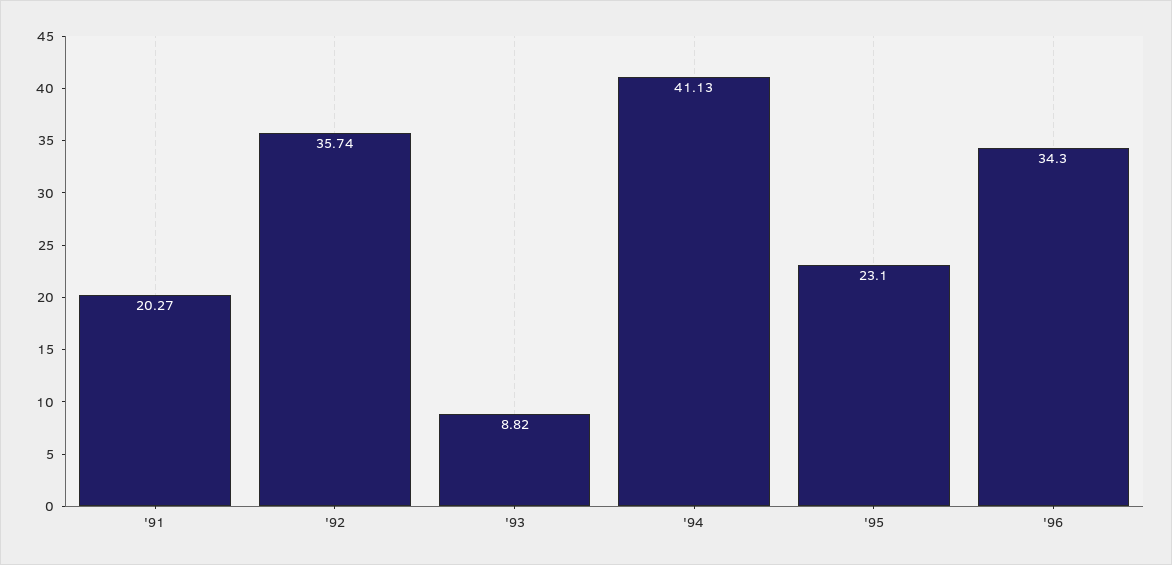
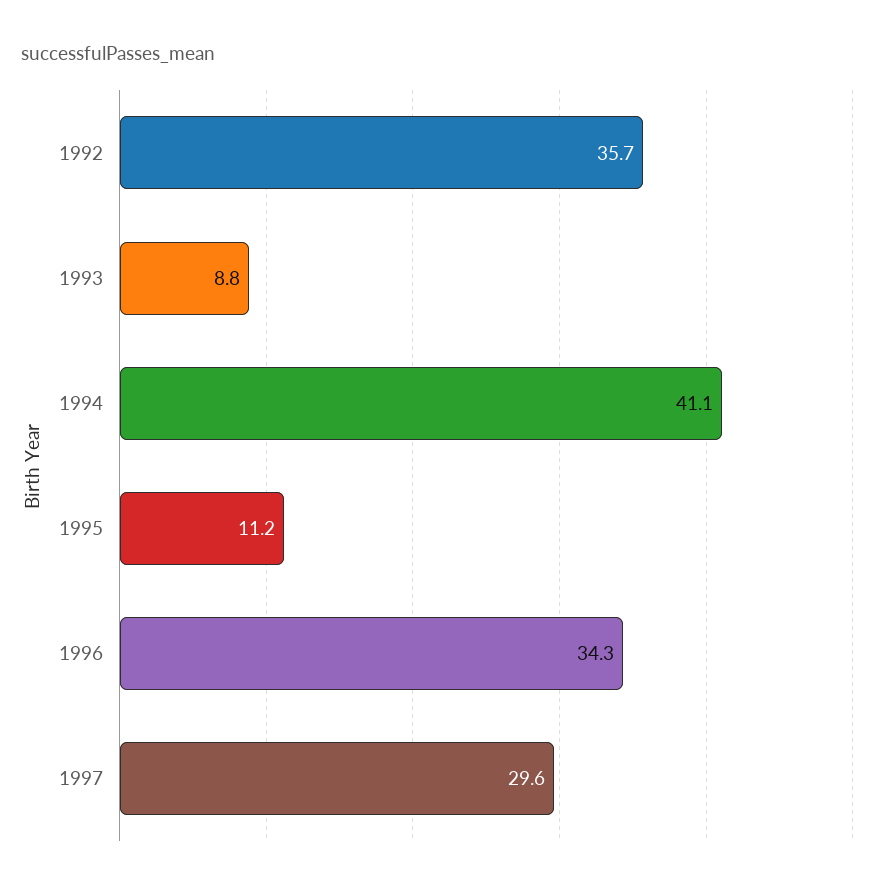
'91: 20.27 -> none
'95: 23.1 -> 11.2
1997: none -> 29.6

